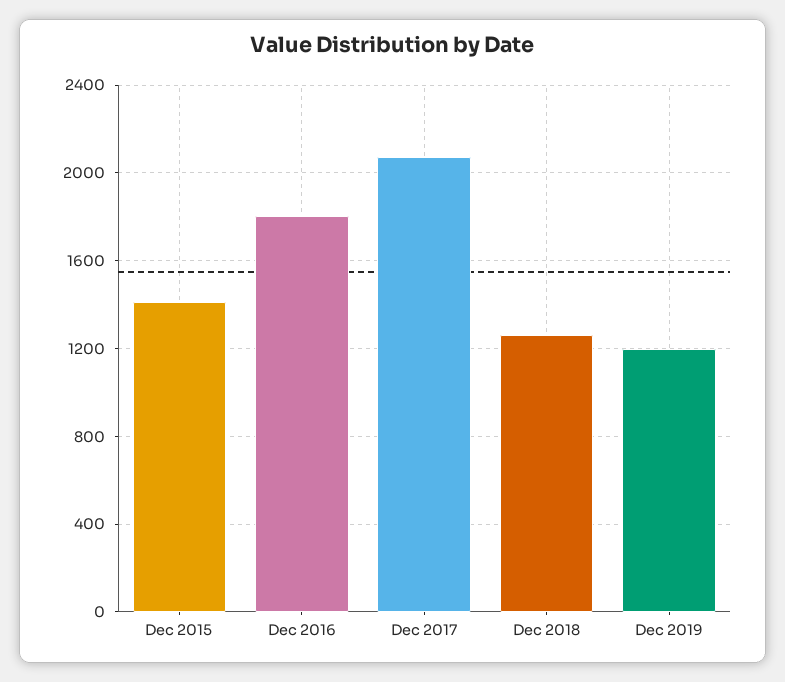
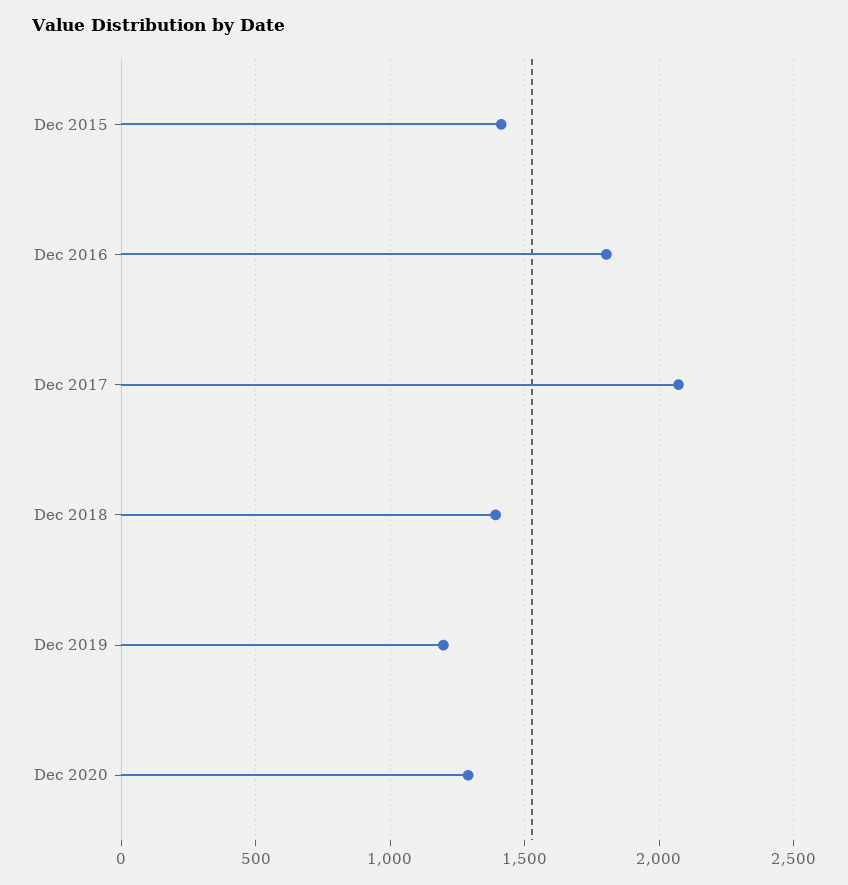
Dec 2018: 1250 -> 1400
Dec 2020: none -> 1300

